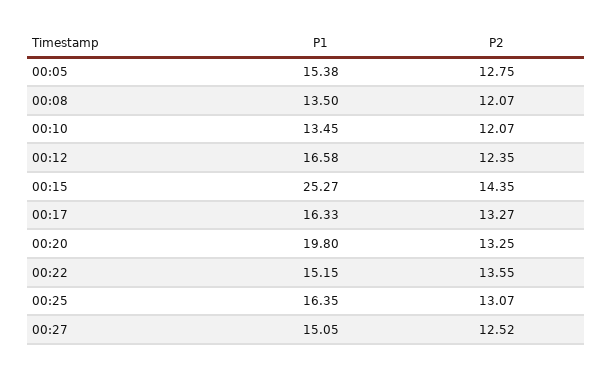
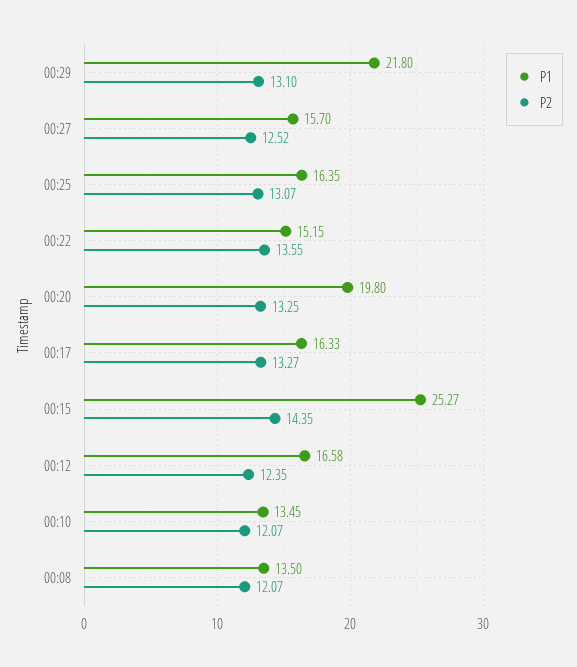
P1, 00:05: 15.38 -> none
P2, 00:05: 12.75 -> none
P1, 00:27: 15.05 -> 15.7
P1, 00:29: none -> 21.8
P2, 00:29: none -> 13.1

